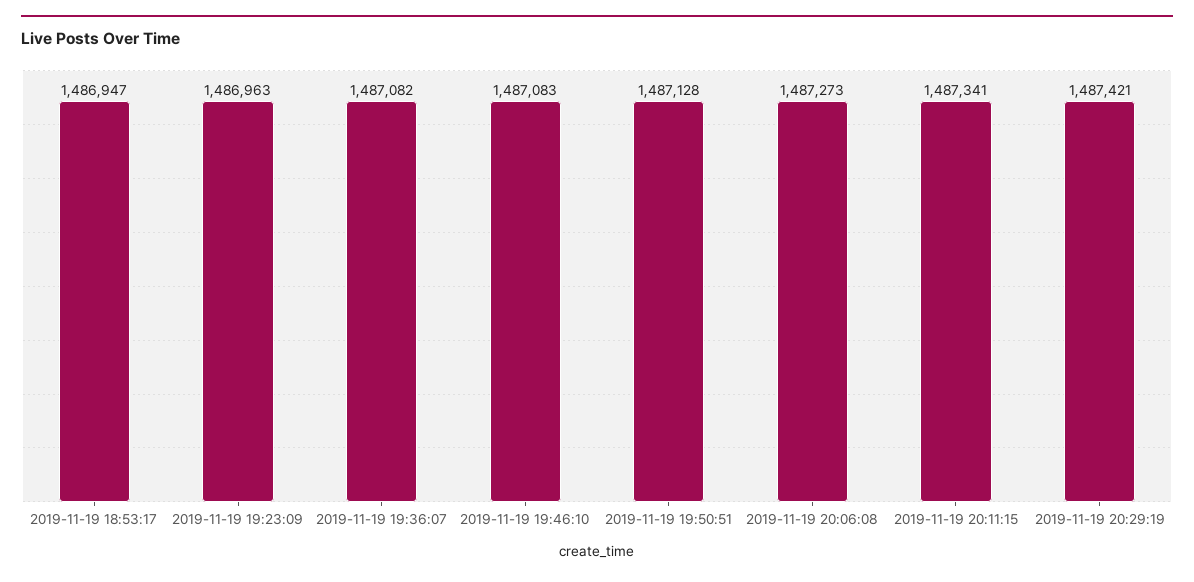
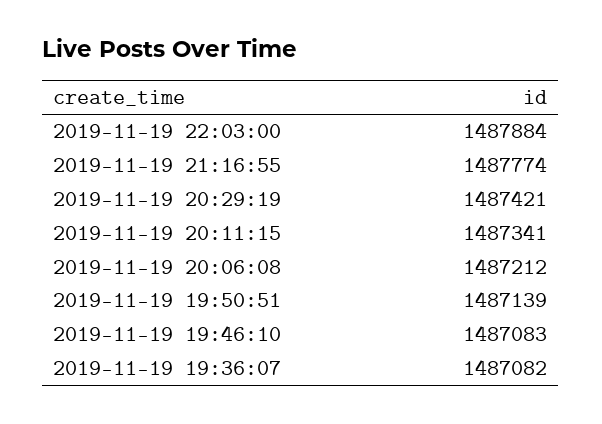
2019-11-19 18:53:17: 1486947 -> none
2019-11-19 19:23:09: 1486963 -> none
2019-11-19 19:50:51: 1487128 -> 1487139
2019-11-19 20:06:08: 1487273 -> 1487212
2019-11-19 22:03:00: none -> 1487884
2019-11-19 21:16:55: none -> 1487774

